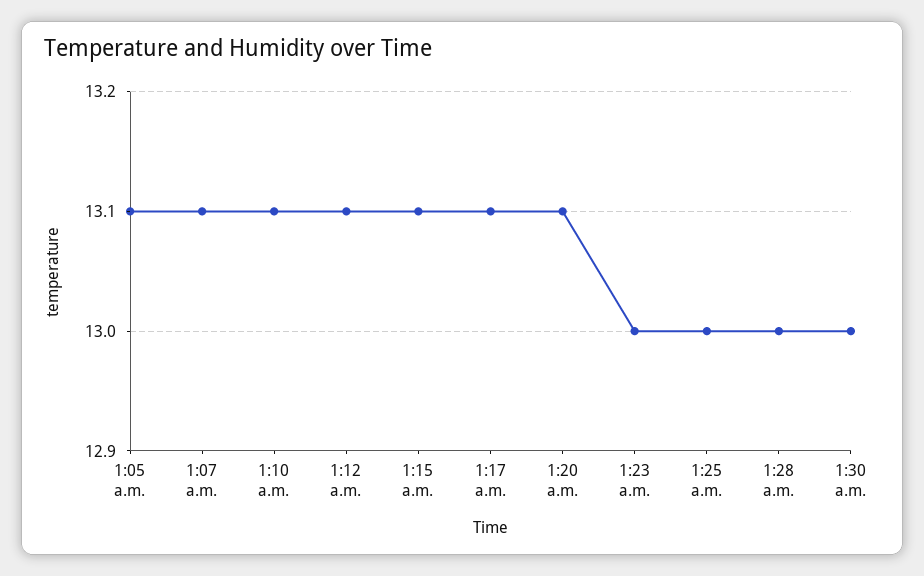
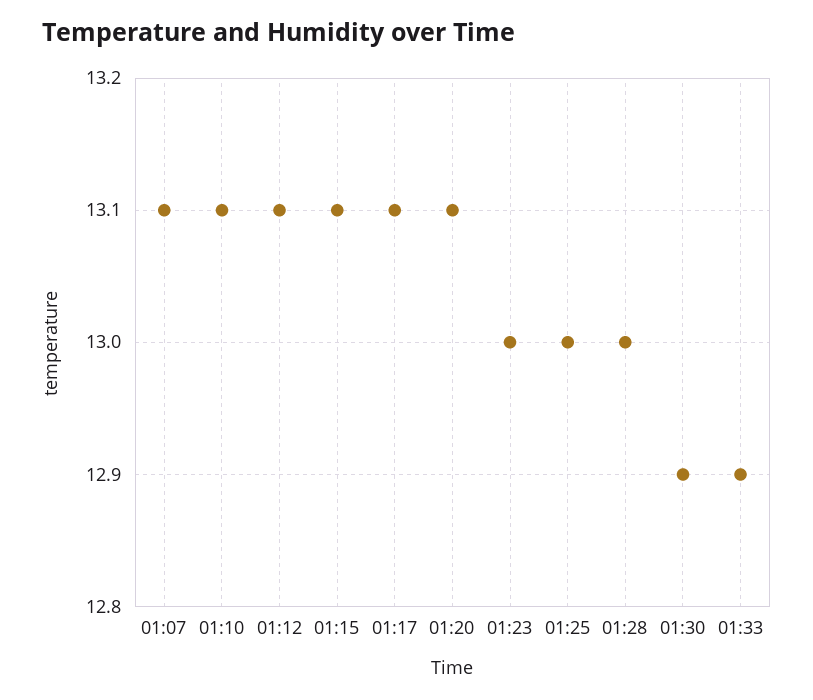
1:05 a.m.: 13.1 -> none
1:30 a.m.: 13 -> 12.9
01:33: none -> 12.9

